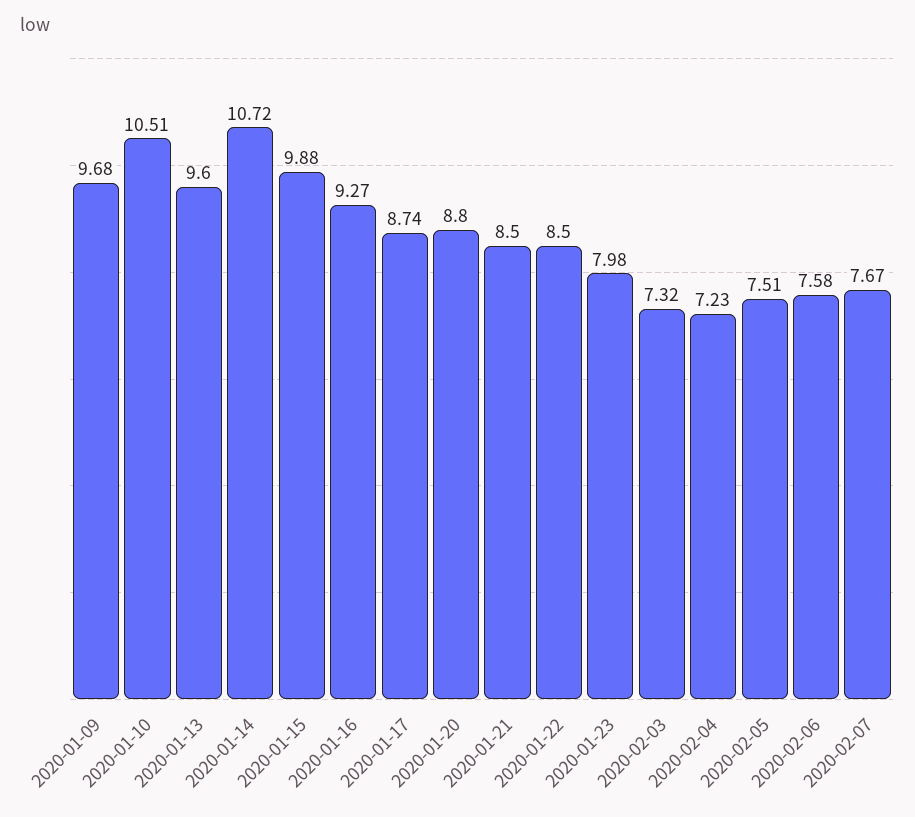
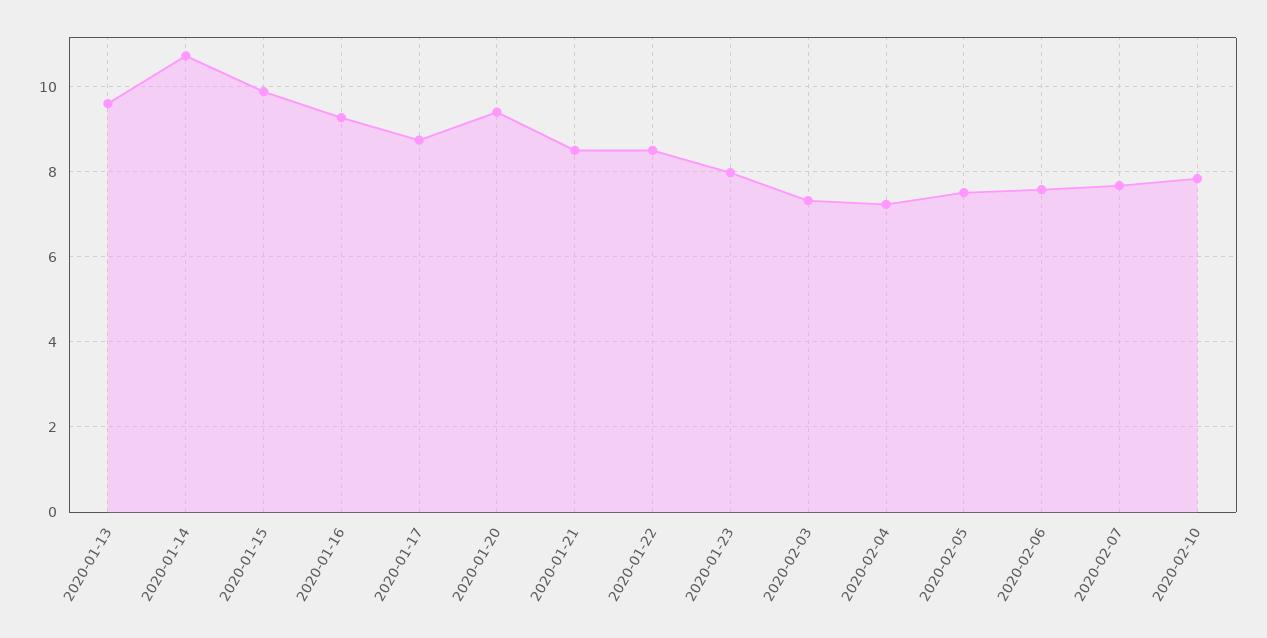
2020-01-09: 9.68 -> none
2020-01-10: 10.51 -> none
2020-01-20: 8.8 -> 9.4
2020-02-10: none -> 7.8

